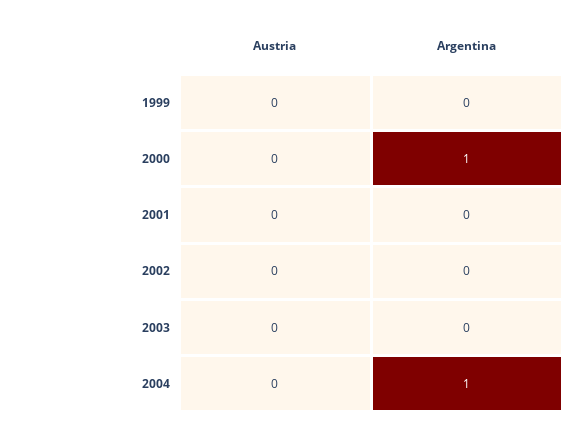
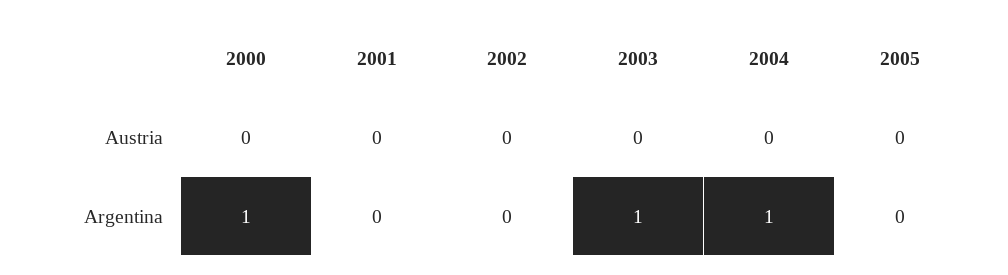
Austria, 1999: 0 -> none
Argentina, 1999: 0 -> none
Argentina, 2003: 0 -> 1
Austria, 2005: none -> 0
Argentina, 2005: none -> 0

